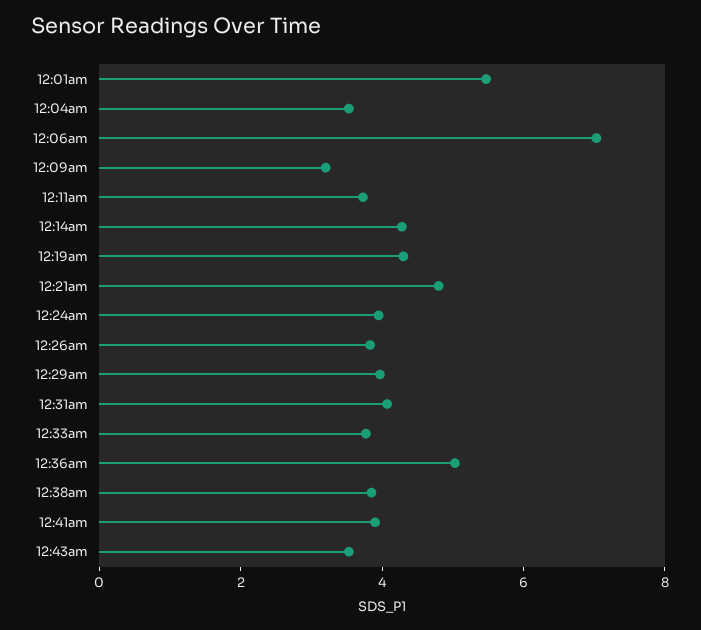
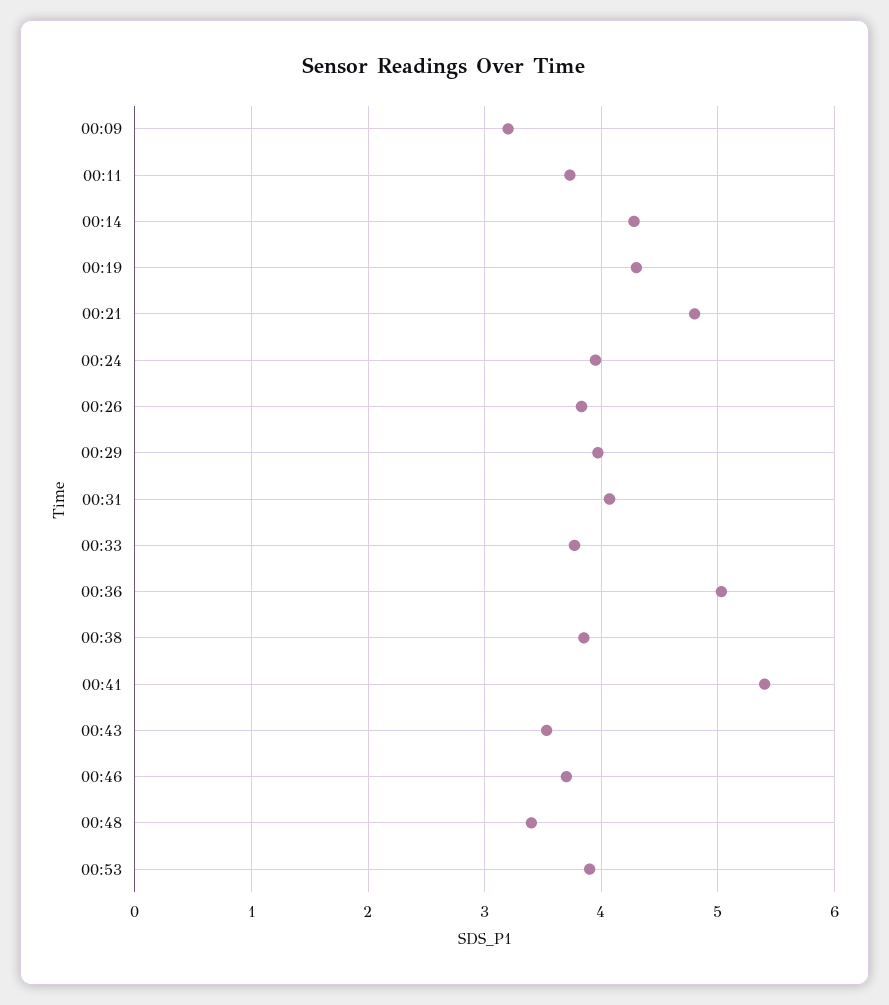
12:01am: 5.5 -> none
12:04am: 3.5 -> none
12:06am: 7 -> none
12:41am: 4 -> 5.4
00:46: none -> 3.7
00:48: none -> 3.4
00:53: none -> 3.9

